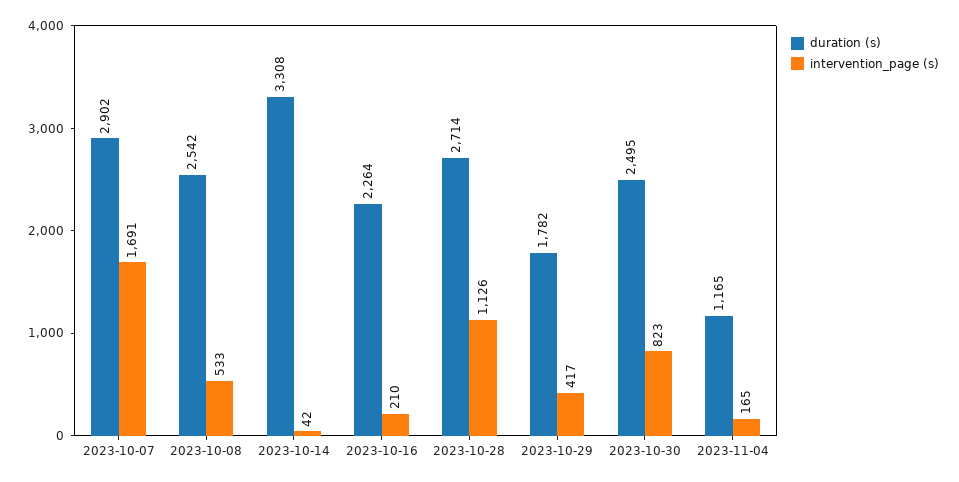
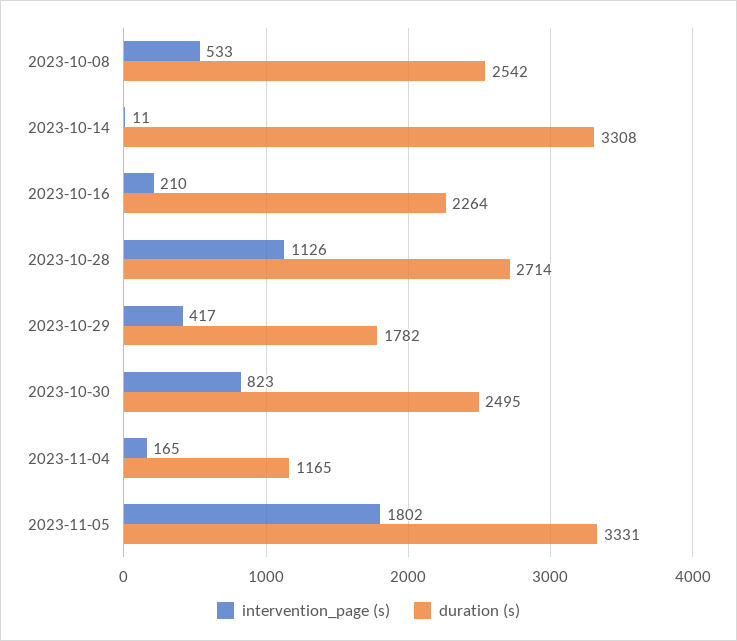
duration (s), 2023-10-07: 2902 -> none
intervention_page (s), 2023-10-07: 1691 -> none
intervention_page (s), 2023-10-14: 42 -> 11
intervention_page (s), 2023-11-05: none -> 1802
duration (s), 2023-11-05: none -> 3331

